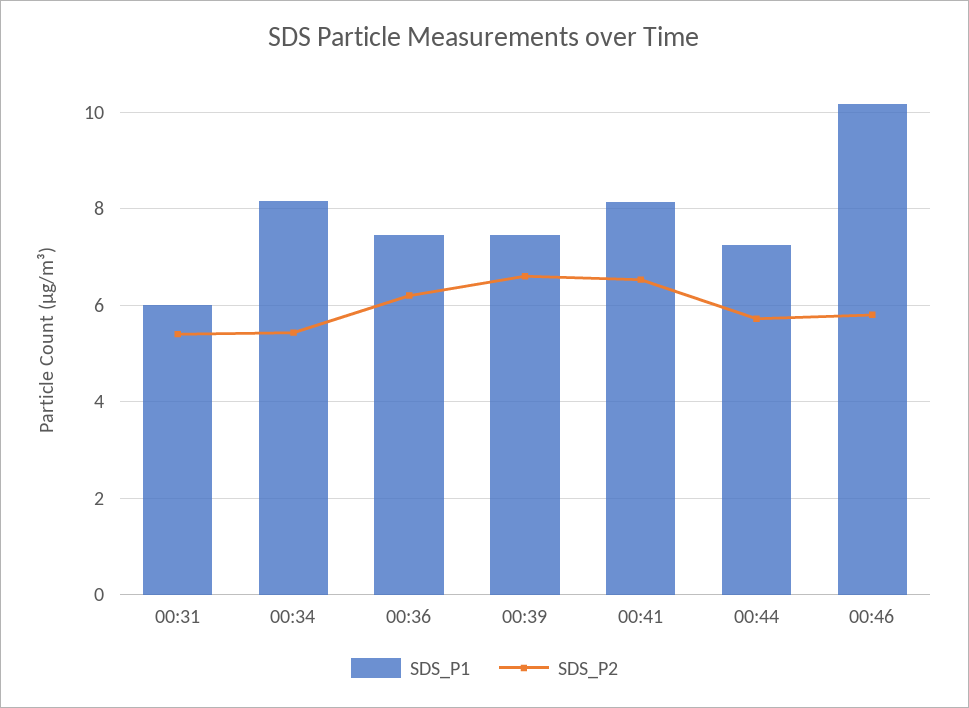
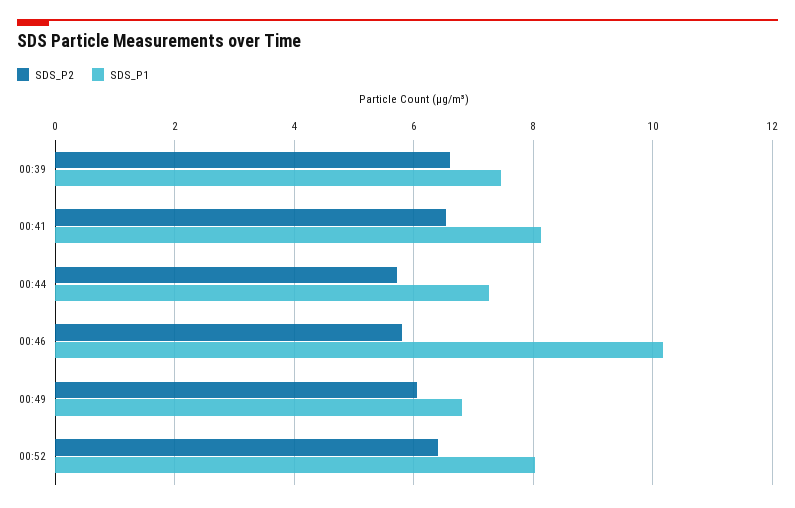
SDS_P1, 00:31: 6 -> none
SDS_P2, 00:31: 5.4 -> none
SDS_P1, 00:34: 8.2 -> none
SDS_P2, 00:34: 5.4 -> none
SDS_P1, 00:36: 7.4 -> none
SDS_P2, 00:36: 6.2 -> none
SDS_P2, 00:49: none -> 6
SDS_P1, 00:49: none -> 6.8
SDS_P2, 00:52: none -> 6.4
SDS_P1, 00:52: none -> 8

